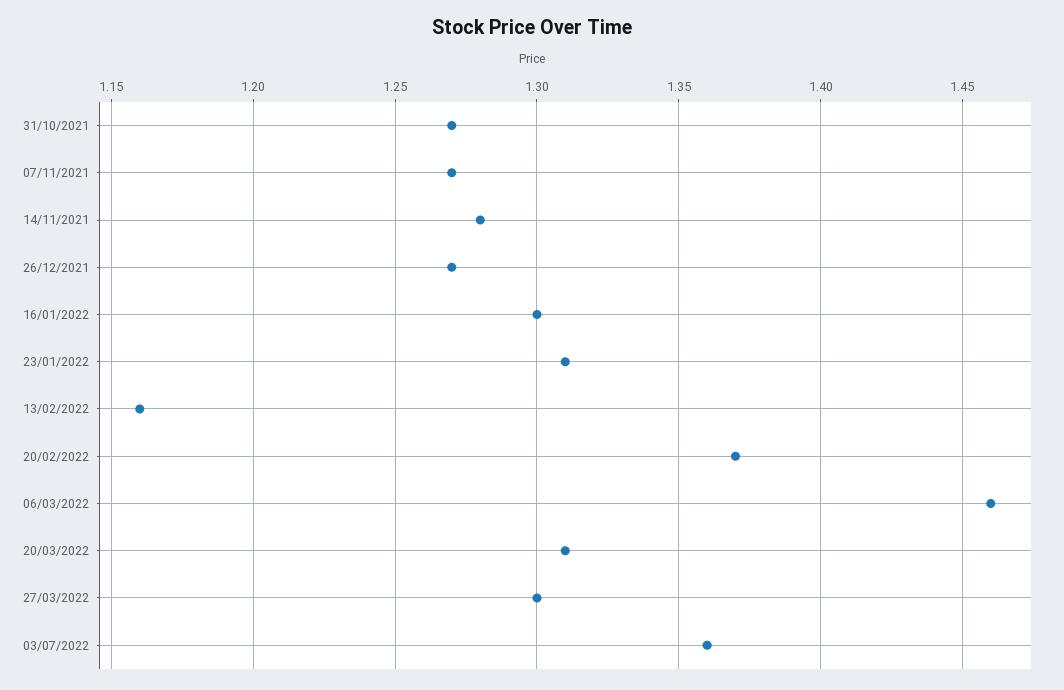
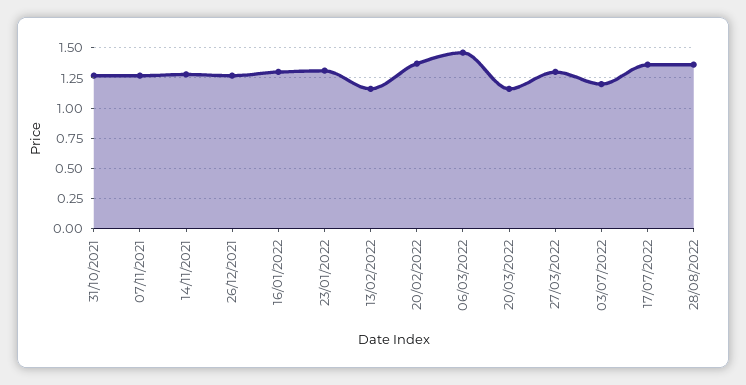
20/03/2022: 1.31 -> 1.15
03/07/2022: 1.36 -> 1.2
17/07/2022: none -> 1.35
28/08/2022: none -> 1.35

